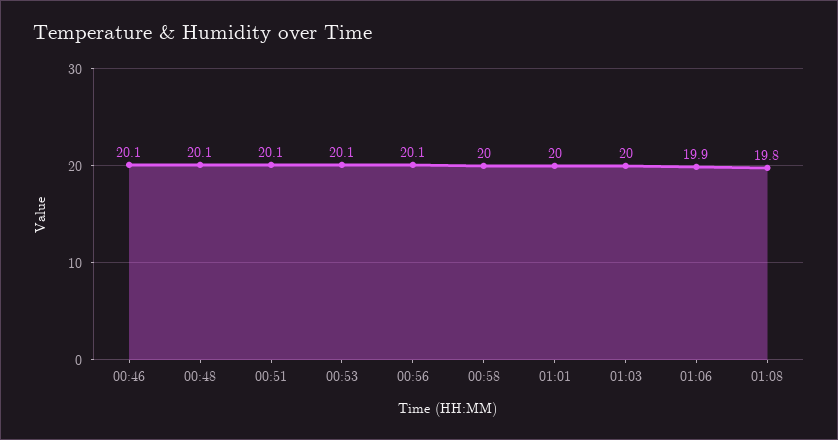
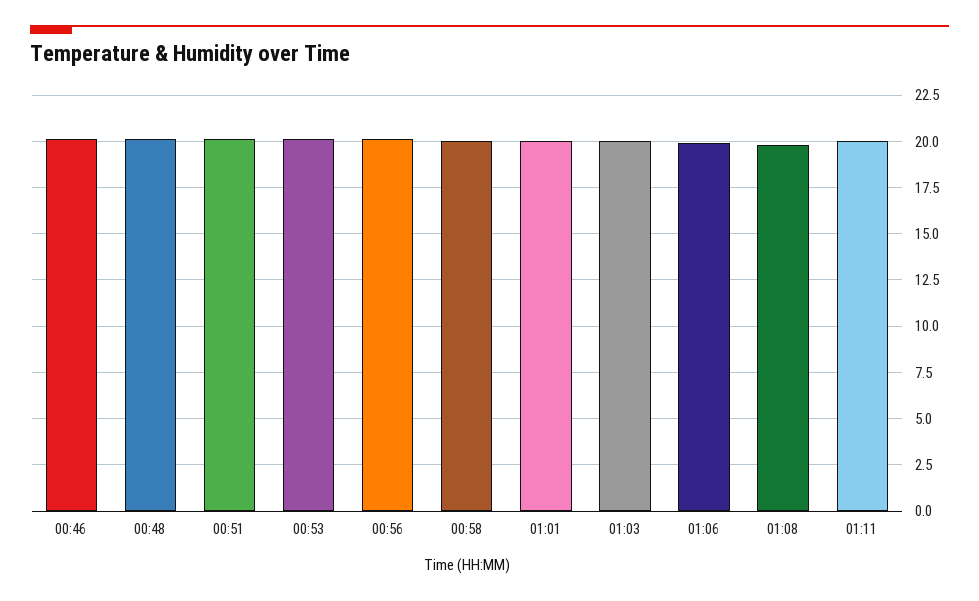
01:11: none -> 20

